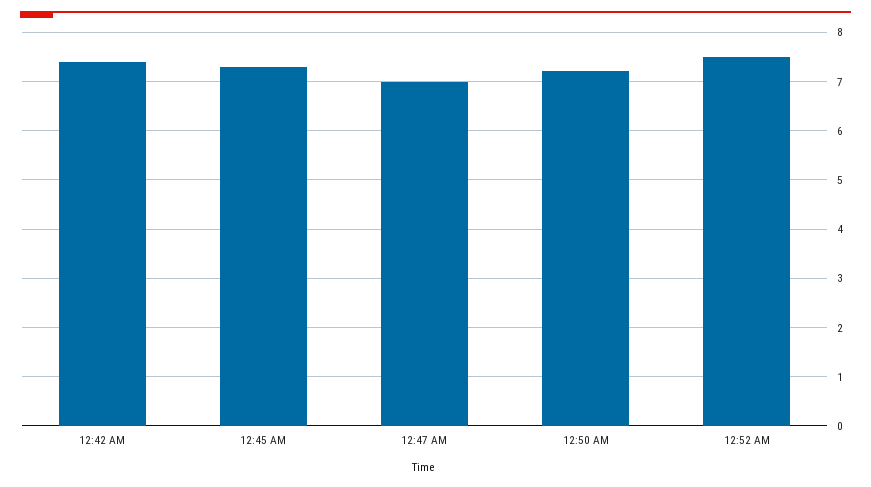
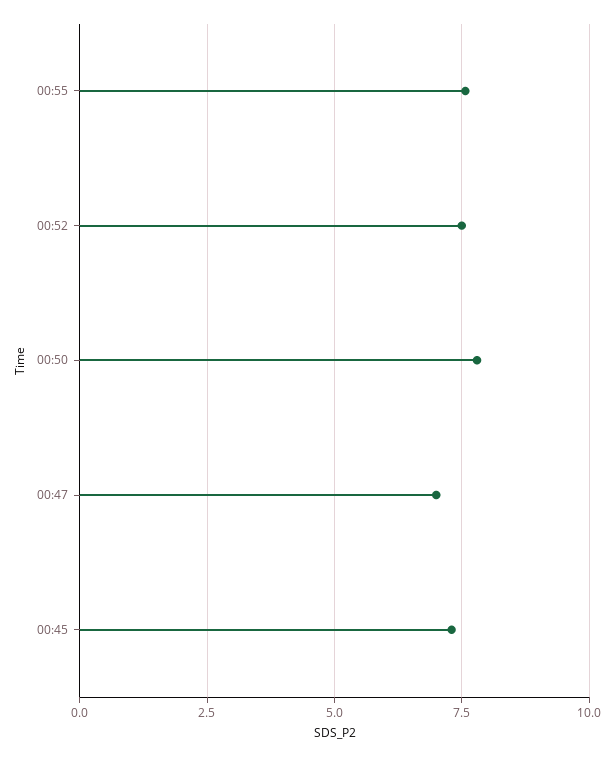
12:42 AM: 7.4 -> none
12:50 AM: 7.2 -> 7.75
00:55: none -> 7.5

